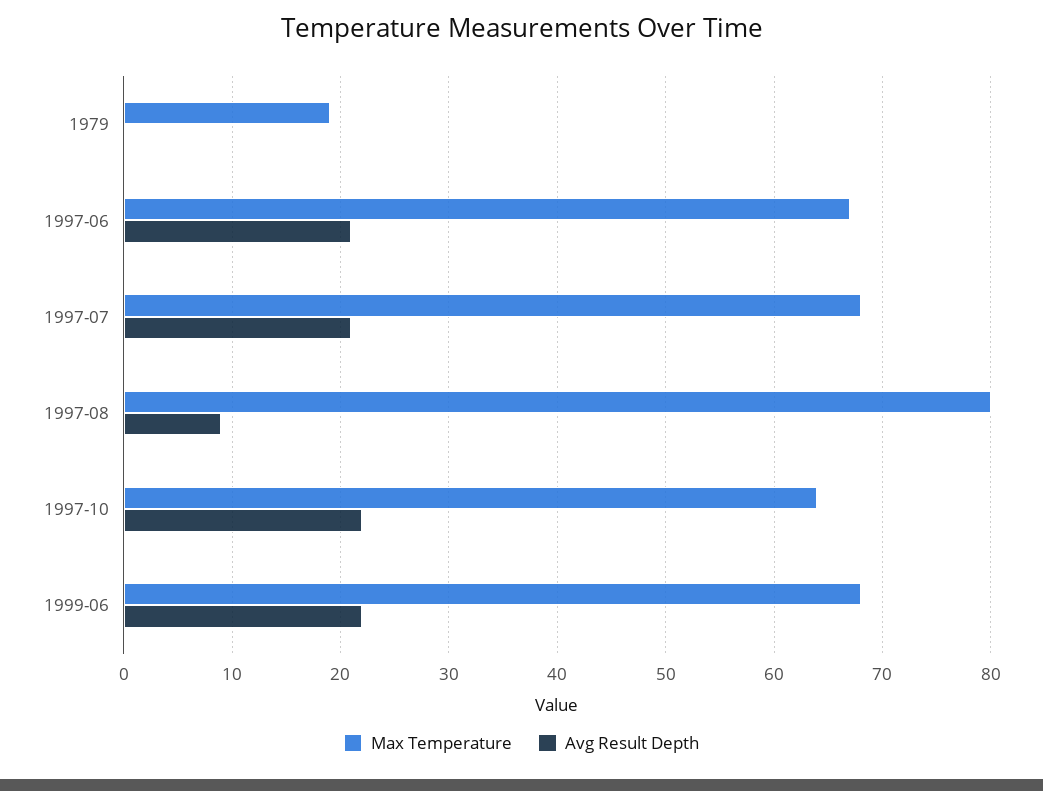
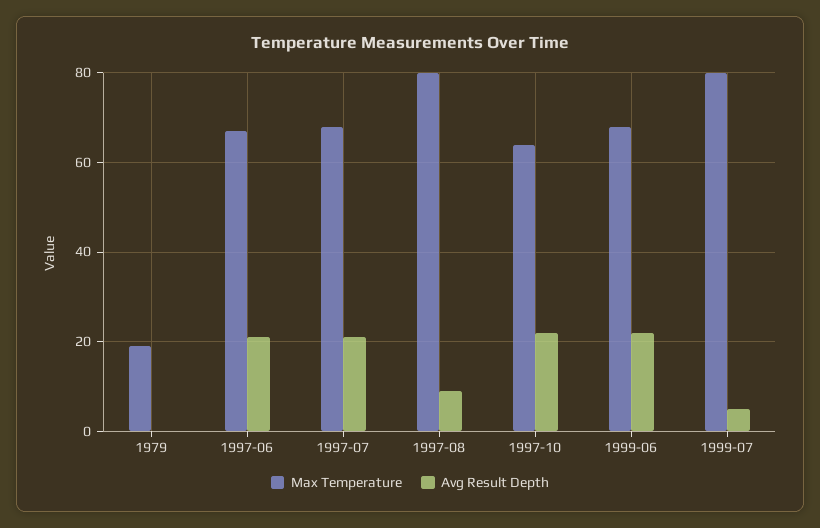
Max Temperature, 1999-07: none -> 80
Avg Result Depth, 1999-07: none -> 5

